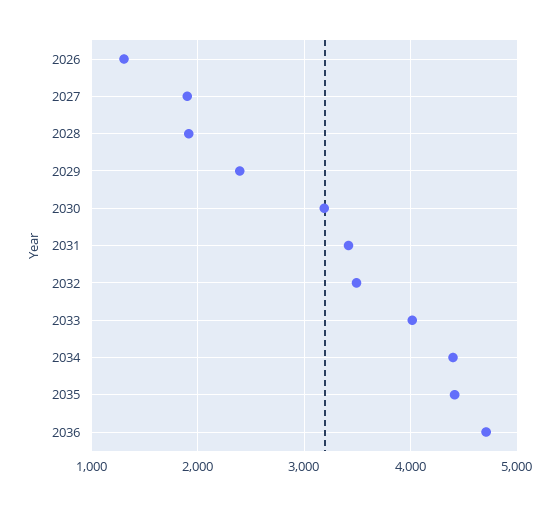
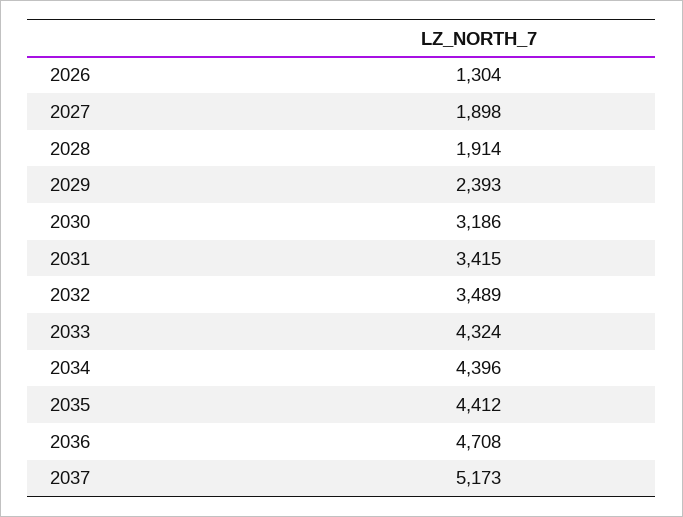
2033: 4000 -> 4324
2037: none -> 5173

